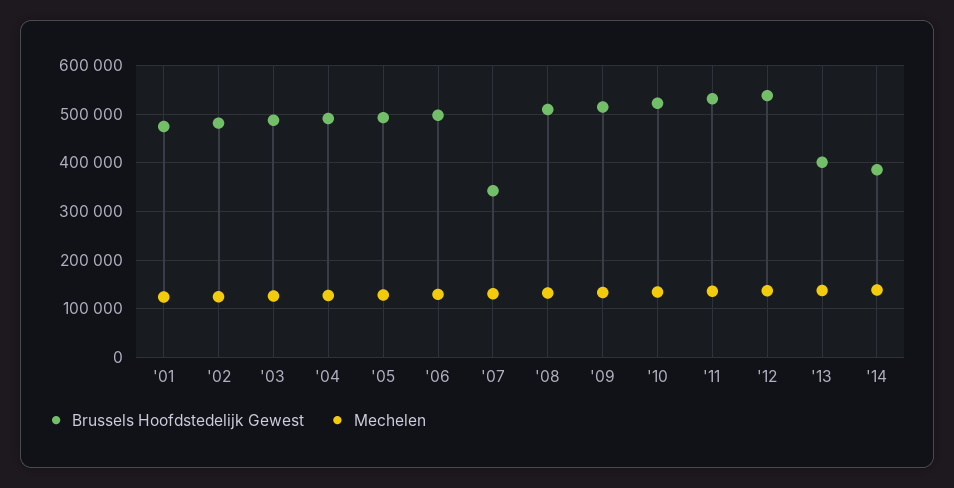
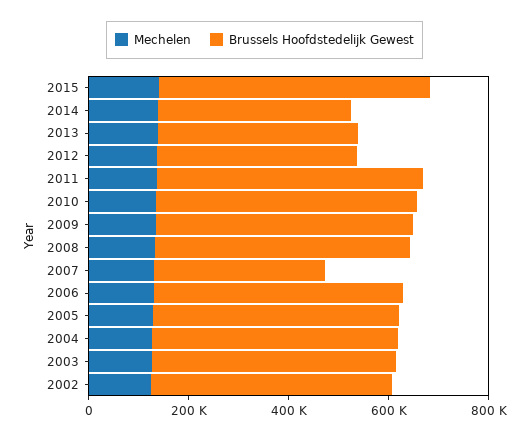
Brussels Hoofdstedelijk Gewest, '01: 480000 -> none
Mechelen, '01: 120000 -> none
Brussels Hoofdstedelijk Gewest, '12: 540000 -> 400000
Mechelen, 2015: none -> 150000
Brussels Hoofdstedelijk Gewest, 2015: none -> 550000

